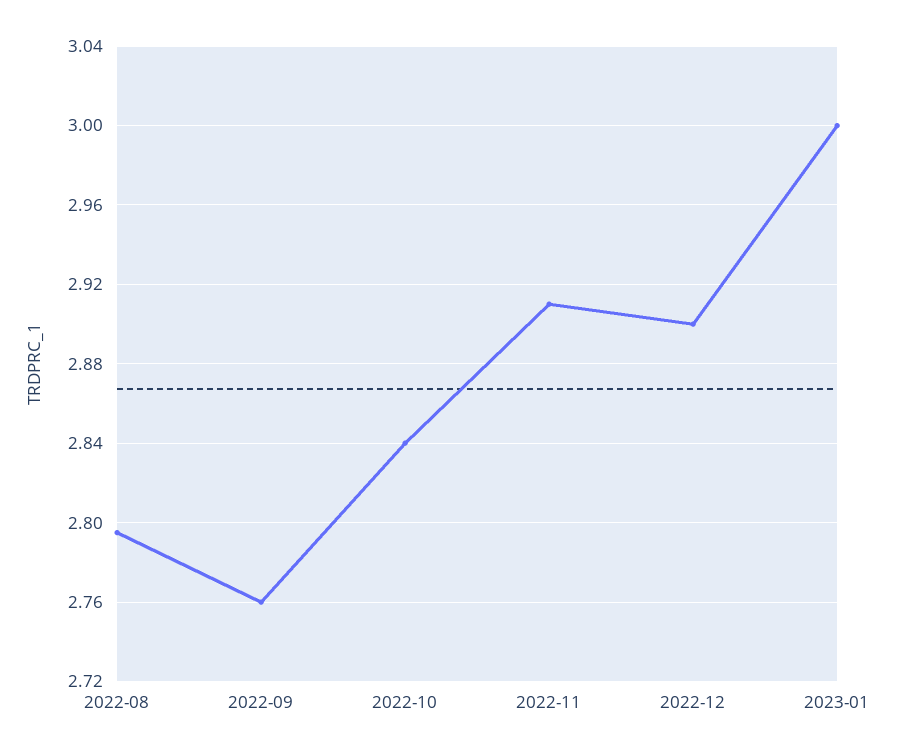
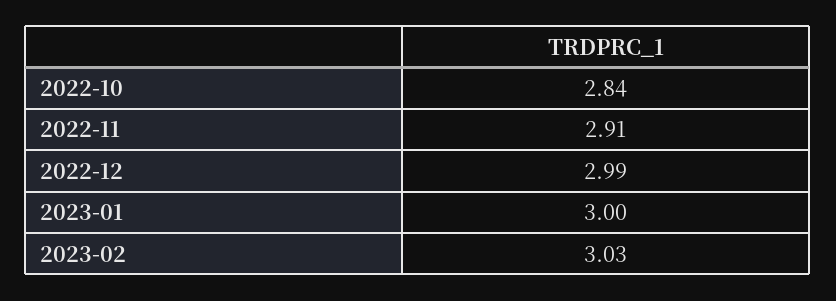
2022-08: 2.795 -> none
2022-09: 2.76 -> none
2022-12: 2.9 -> 2.99
2023-02: none -> 3.03

